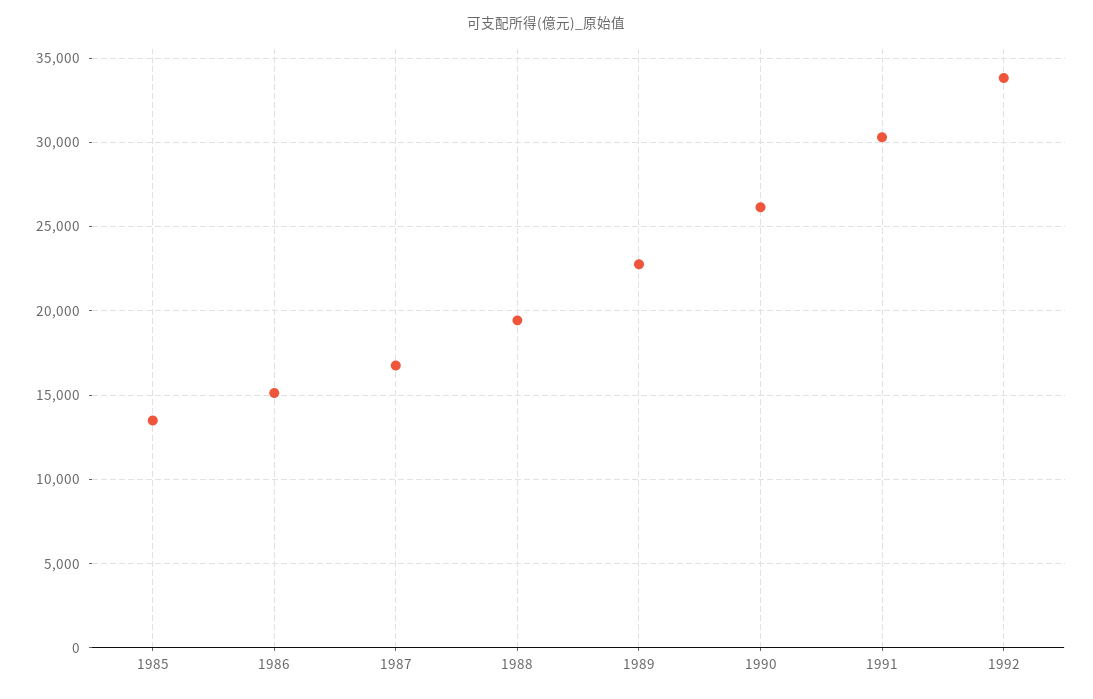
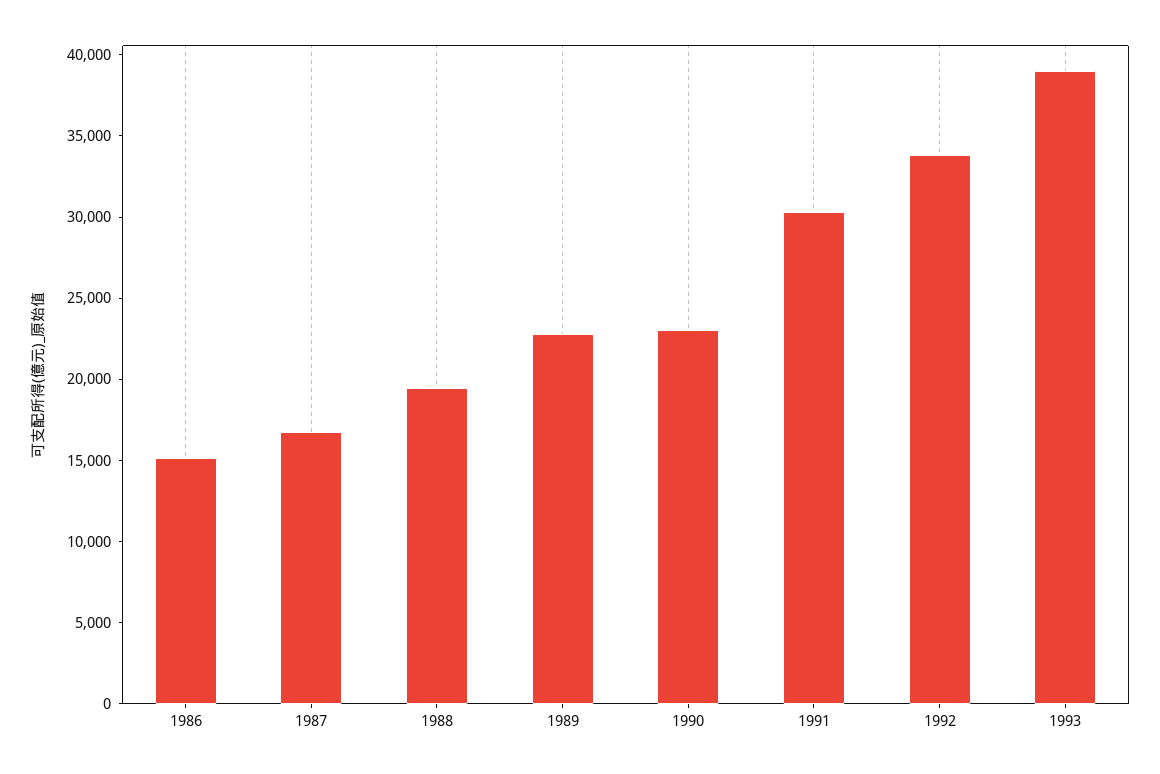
1985: 13500 -> none
1990: 26000 -> 23000
1993: none -> 39000

